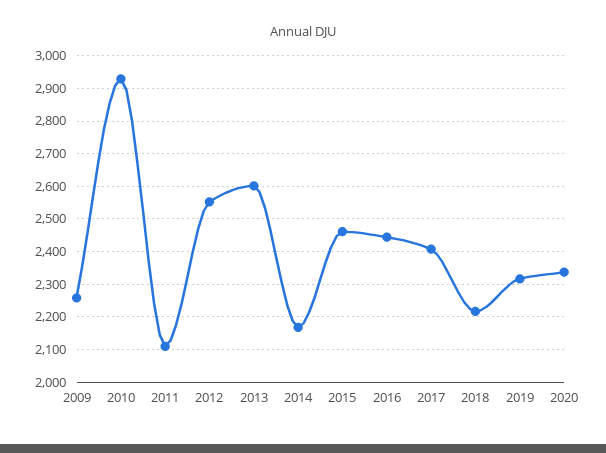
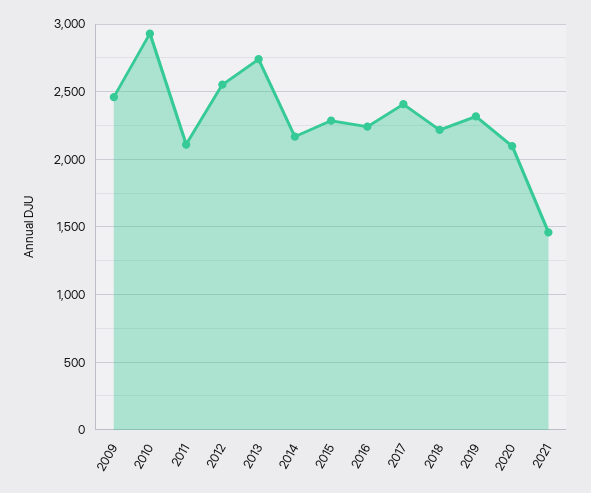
2009: 2260 -> 2450
2013: 2600 -> 2750
2015: 2460 -> 2300
2016: 2440 -> 2250
2020: 2340 -> 2100
2021: none -> 1450

